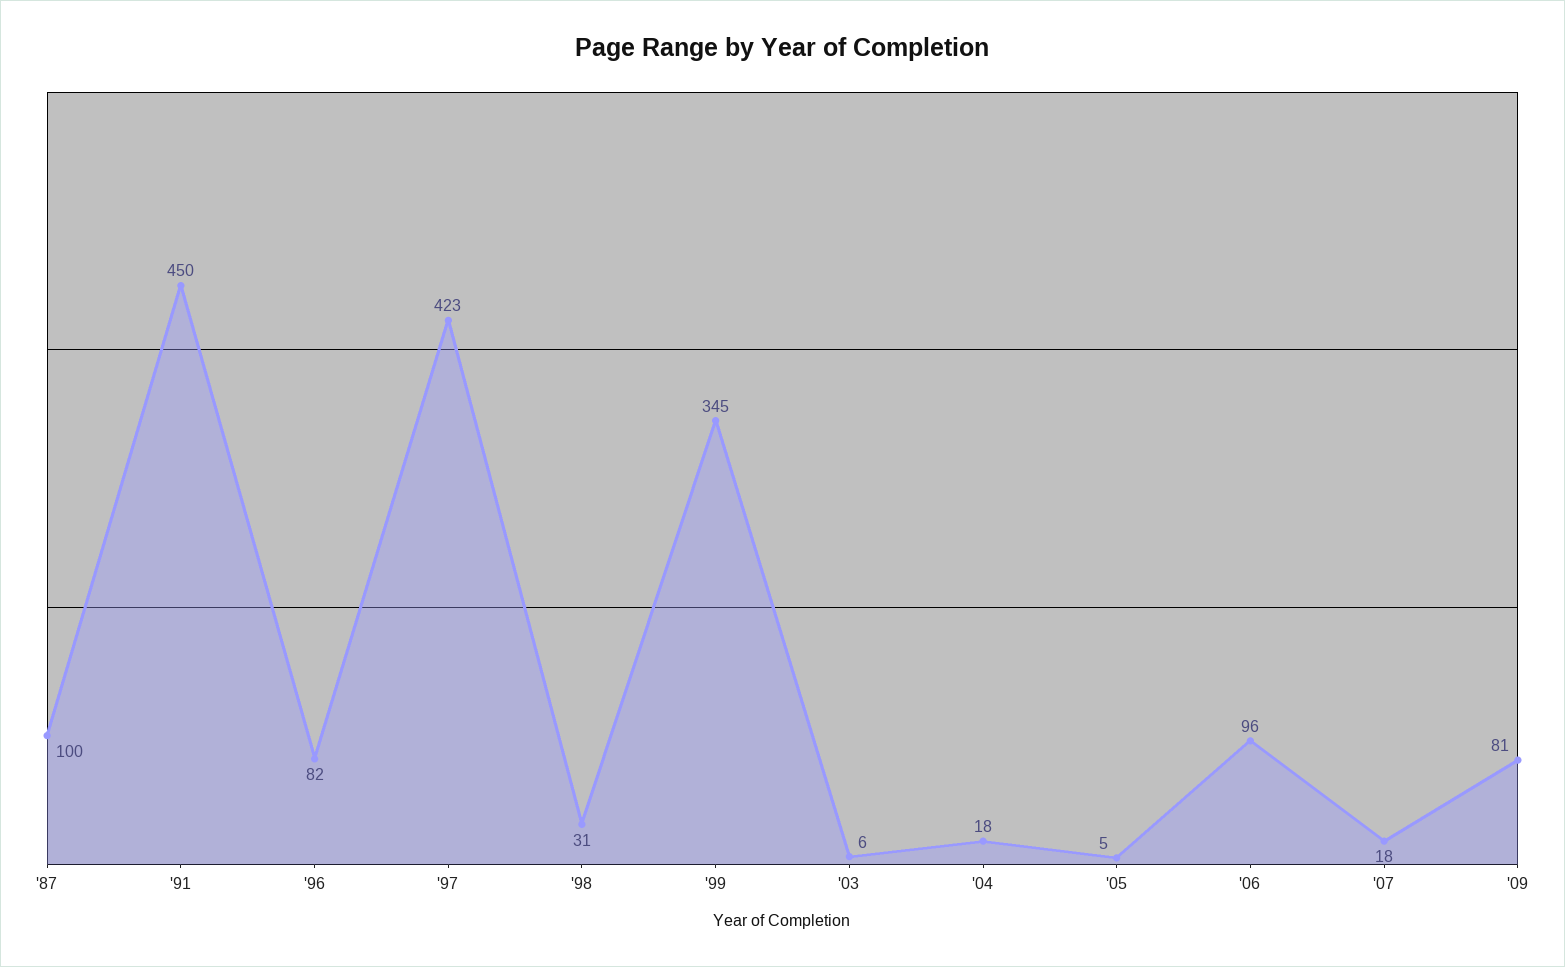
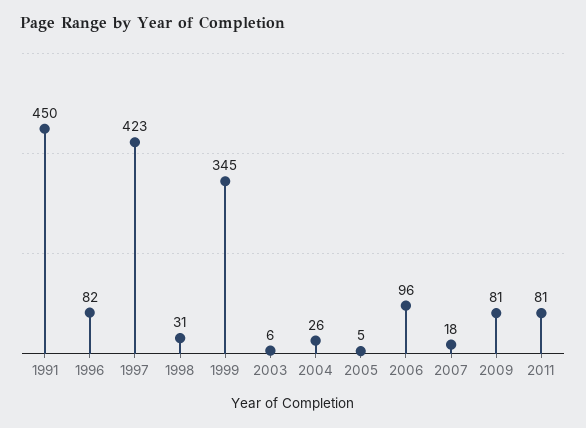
'87: 100 -> none
'04: 18 -> 26
2011: none -> 81

